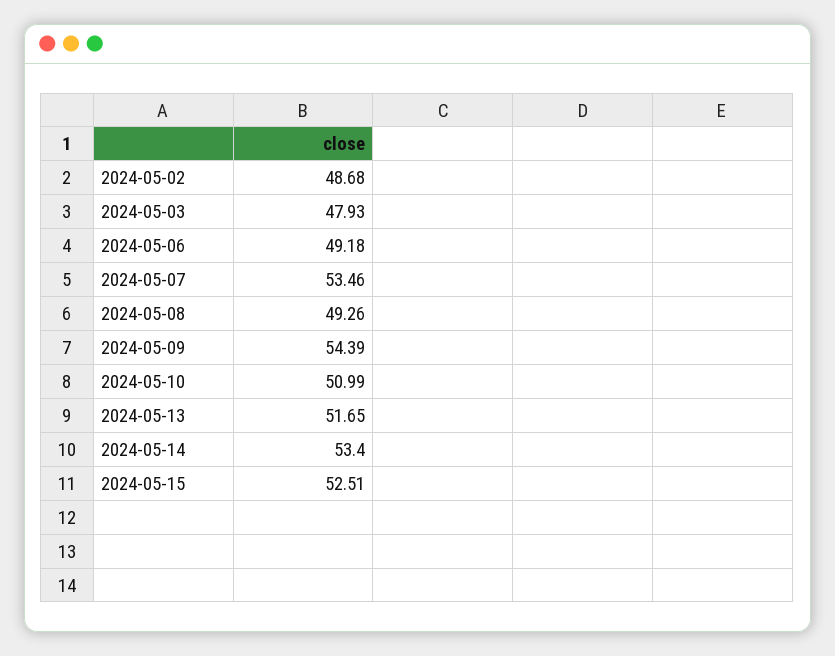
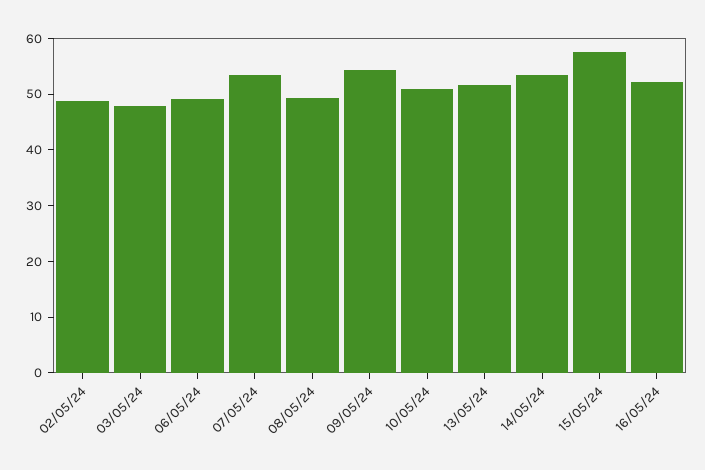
2024-05-15: 52.51 -> 58
16/05/24: none -> 52

